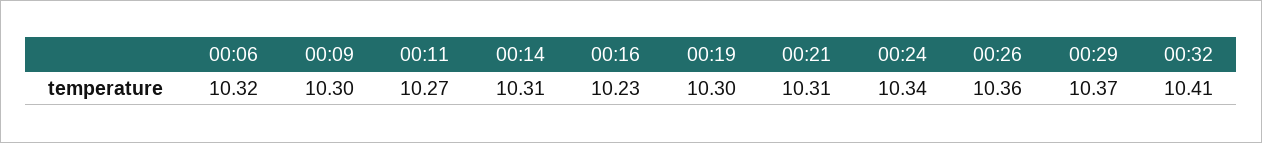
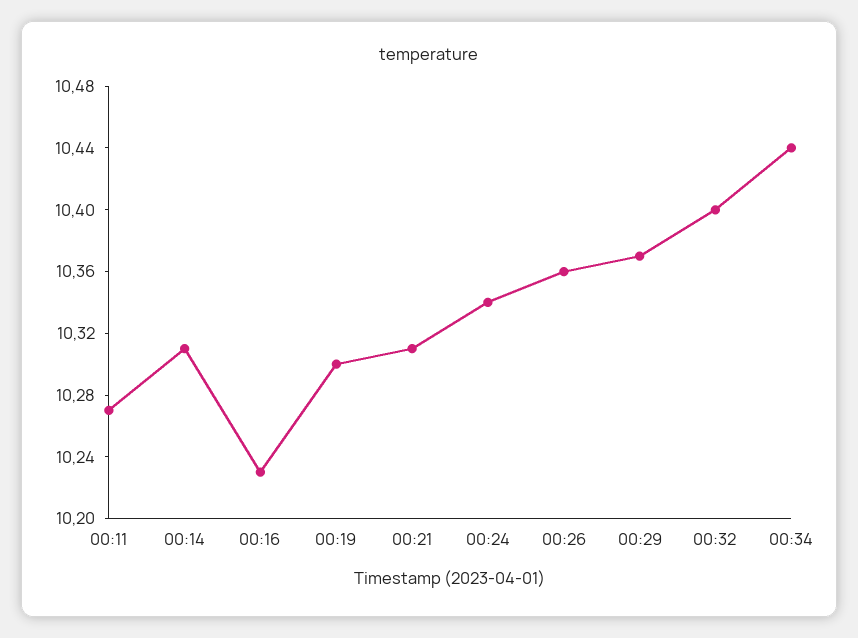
00:06: 10.32 -> none
00:09: 10.3 -> none
00:32: 10.41 -> 10.4
00:34: none -> 10.44

